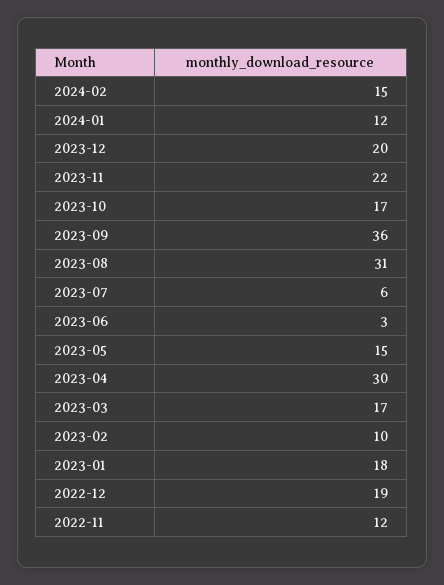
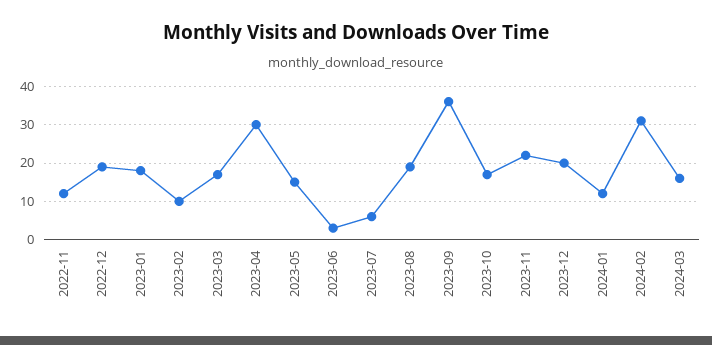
2024-02: 15 -> 30
2023-08: 31 -> 20
2024-03: none -> 15

